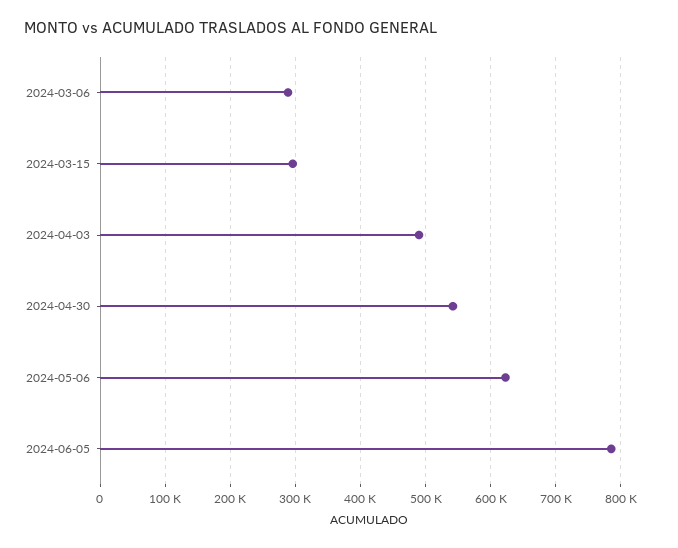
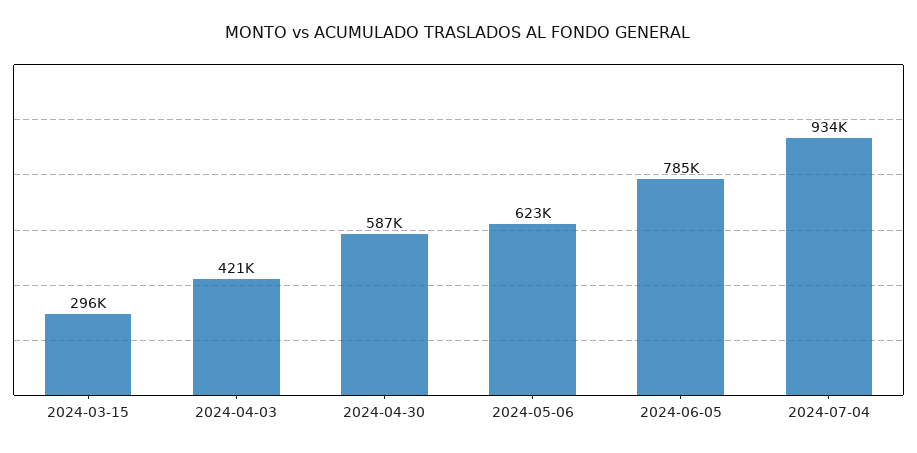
2024-03-06: 290000 -> none
2024-04-03: 490000 -> 421000
2024-04-30: 540000 -> 587000
2024-07-04: none -> 934000

